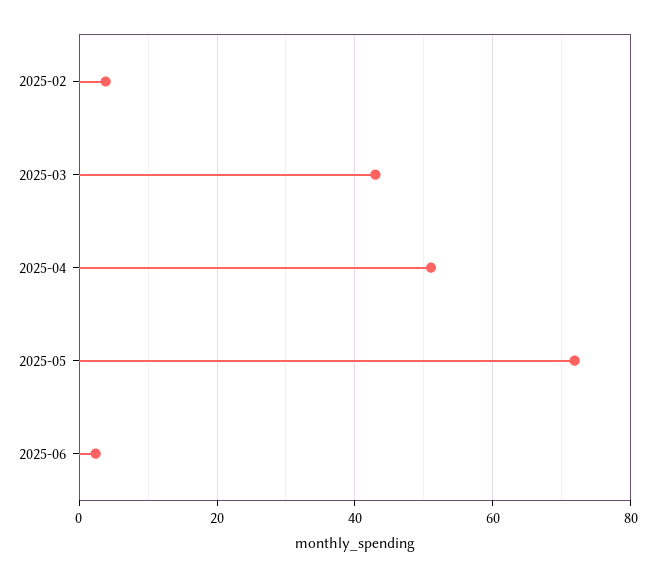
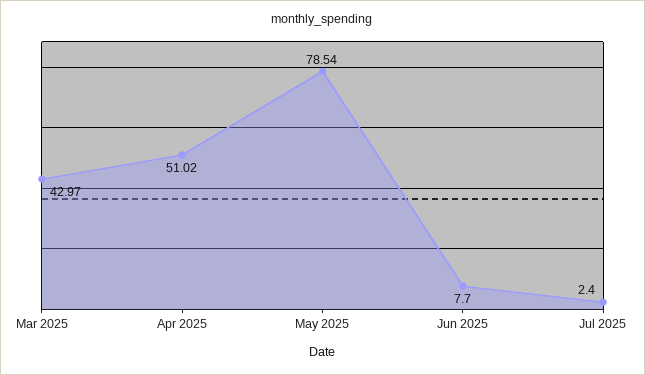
2025-02: 4 -> none
2025-05: 72 -> 78.54
2025-06: 2 -> 7.7
Jul 2025: none -> 2.4

